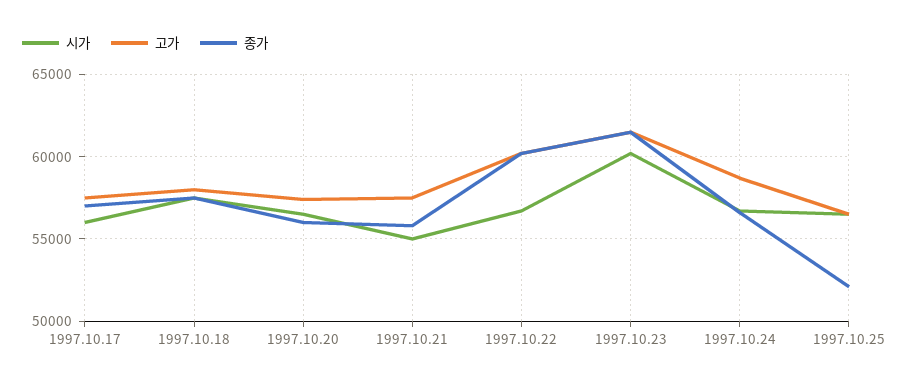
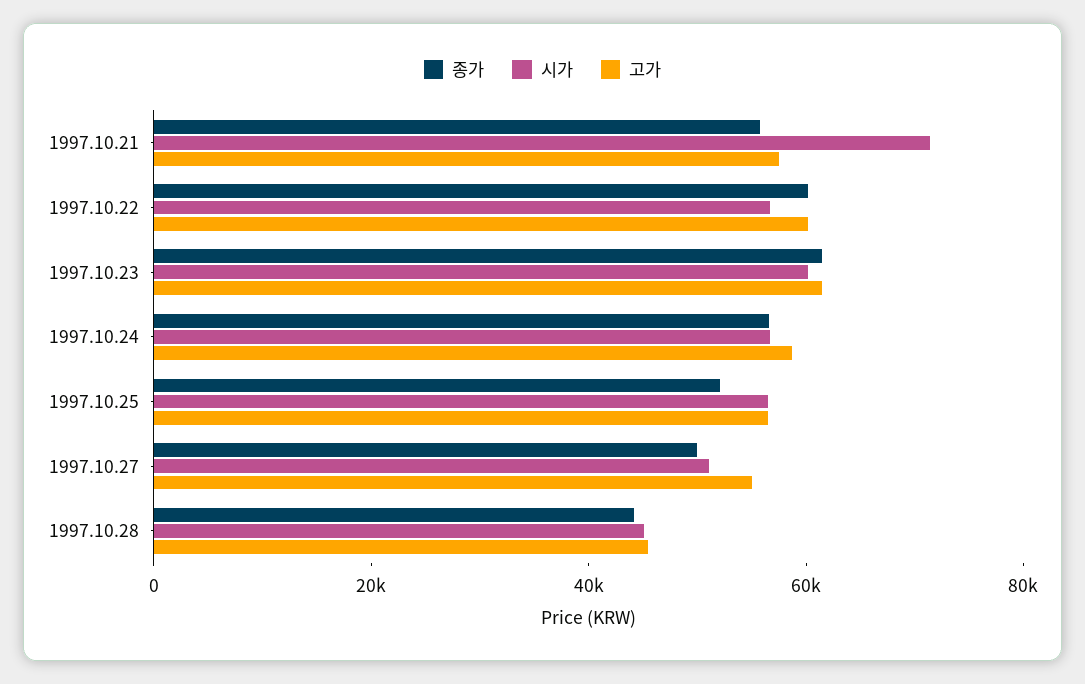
시가, 1997.10.17: 56000 -> none
고가, 1997.10.17: 57500 -> none
종가, 1997.10.17: 57000 -> none
시가, 1997.10.18: 57500 -> none
고가, 1997.10.18: 58000 -> none
종가, 1997.10.18: 57500 -> none
시가, 1997.10.20: 56500 -> none
고가, 1997.10.20: 57500 -> none
종가, 1997.10.20: 56000 -> none
시가, 1997.10.21: 55000 -> 70000
종가, 1997.10.27: none -> 50000
시가, 1997.10.27: none -> 50000
고가, 1997.10.27: none -> 55000
종가, 1997.10.28: none -> 45000
시가, 1997.10.28: none -> 45000
고가, 1997.10.28: none -> 45000

